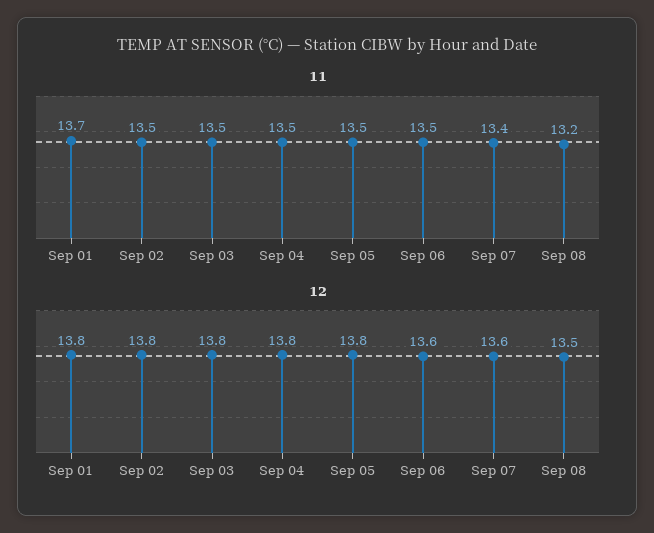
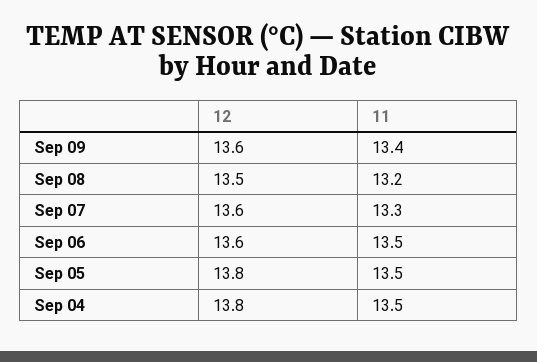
11, Sep 01: 13.7 -> none
11, Sep 02: 13.5 -> none
11, Sep 03: 13.5 -> none
11, Sep 07: 13.4 -> 13.3
12, Sep 01: 13.8 -> none
12, Sep 02: 13.8 -> none
12, Sep 03: 13.8 -> none
12, Sep 09: none -> 13.6
11, Sep 09: none -> 13.4

